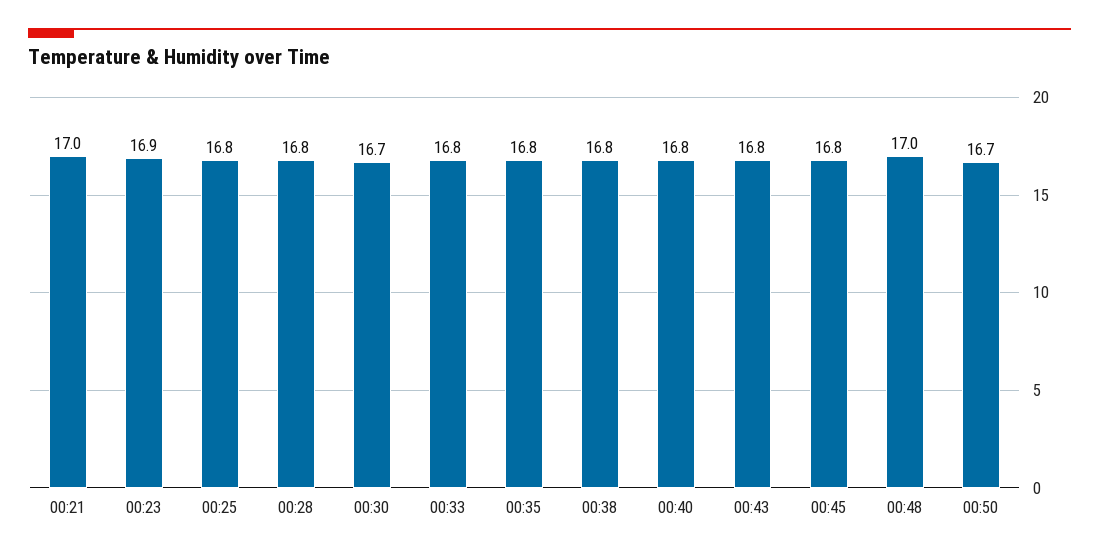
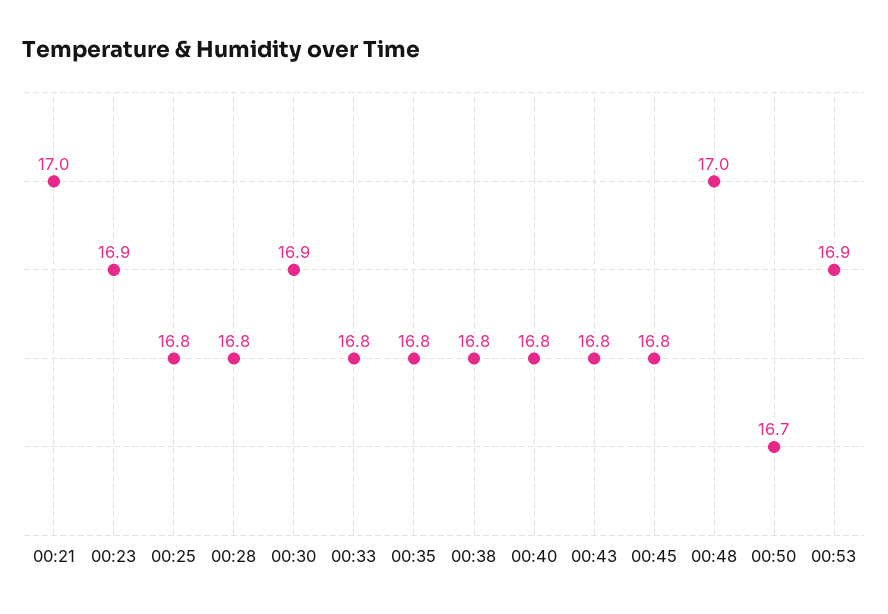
00:30: 16.7 -> 16.9
00:53: none -> 16.9

